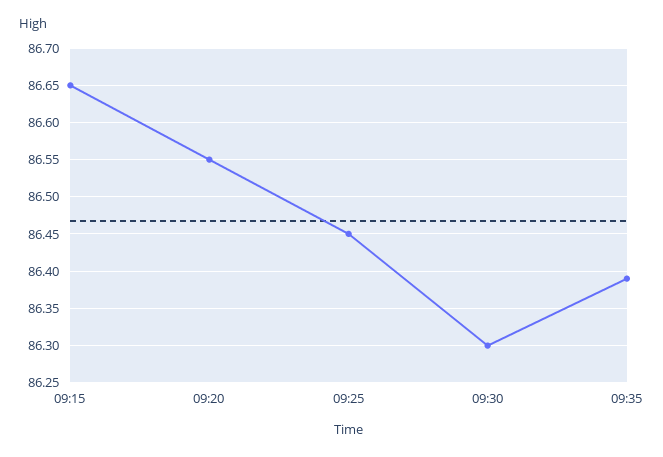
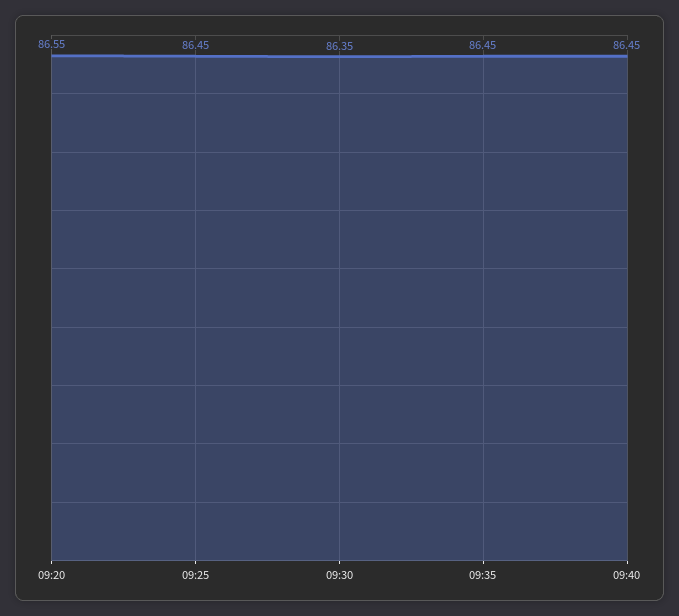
09:15: 86.65 -> none
09:30: 86.3 -> 86.35
09:35: 86.39 -> 86.45
09:40: none -> 86.45

